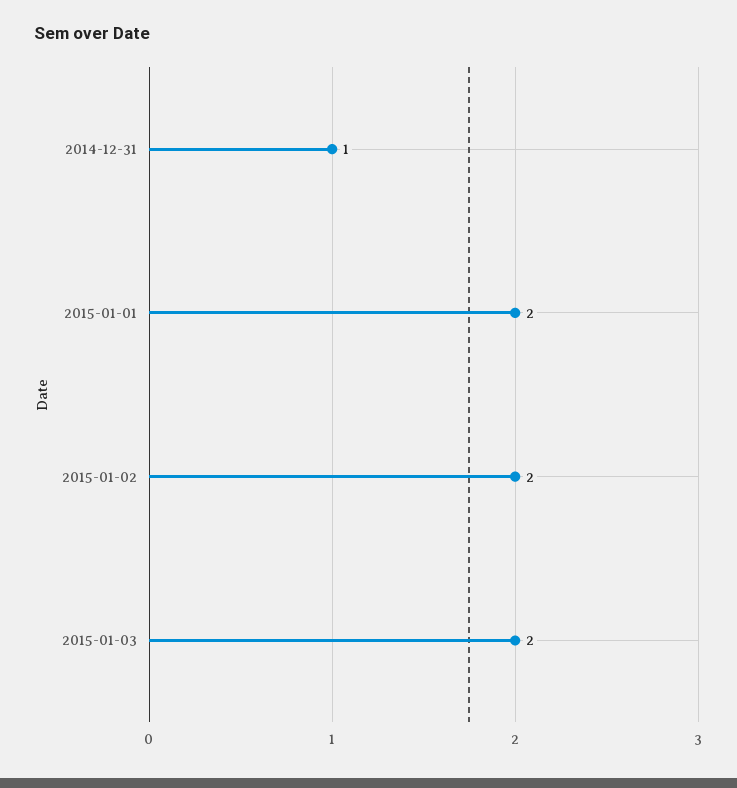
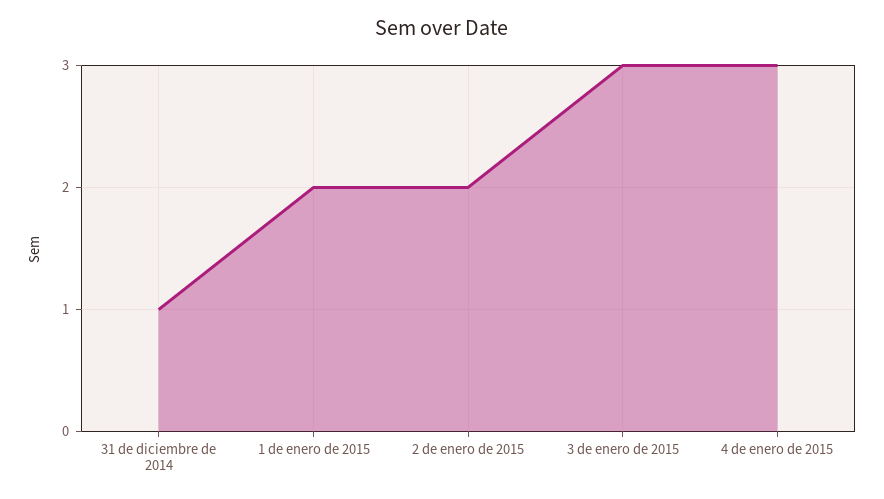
2015-01-03: 2 -> 3
4 de enero de 2015: none -> 3

